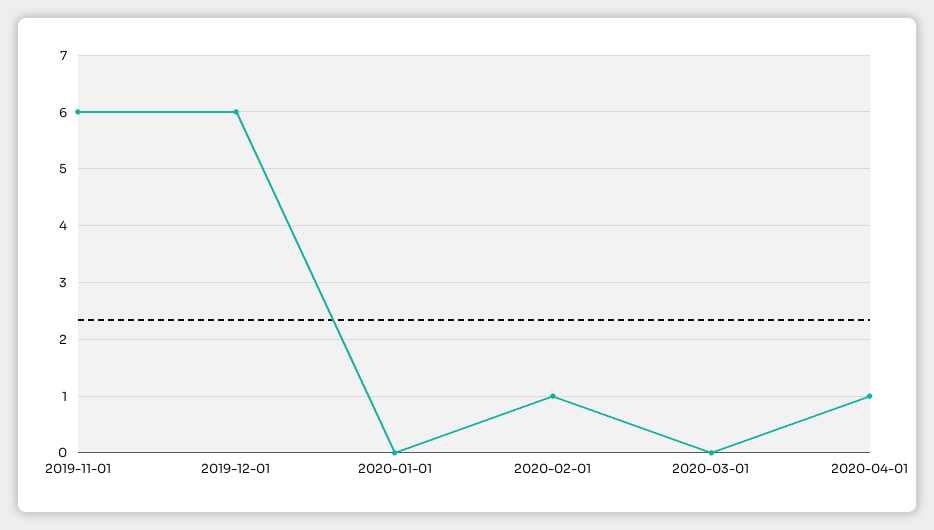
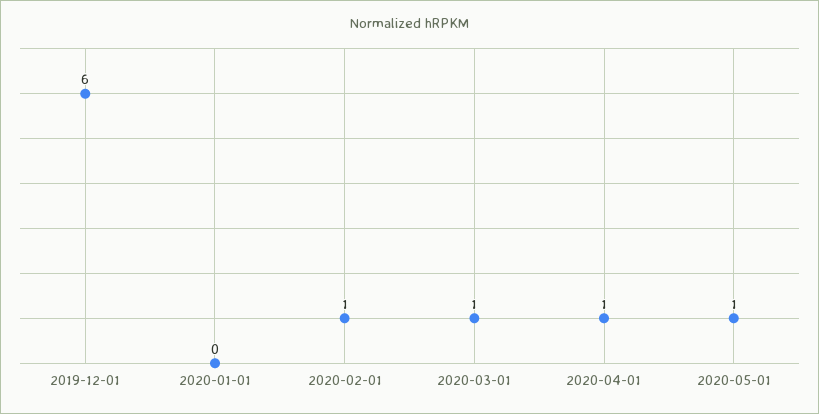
2019-11-01: 6 -> none
2020-03-01: 0 -> 1
2020-05-01: none -> 1

